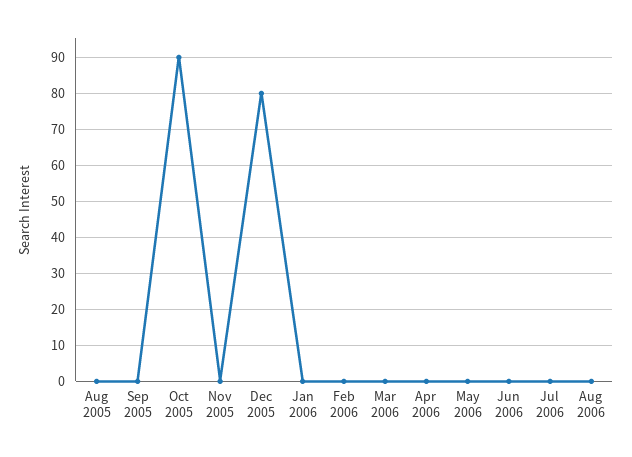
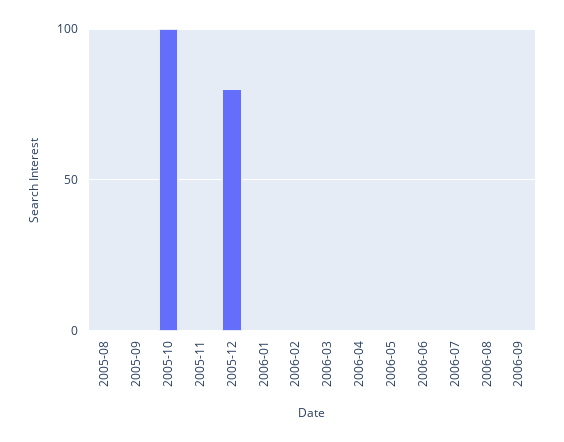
Oct 2005: 90 -> 100
2006-09: none -> 0

